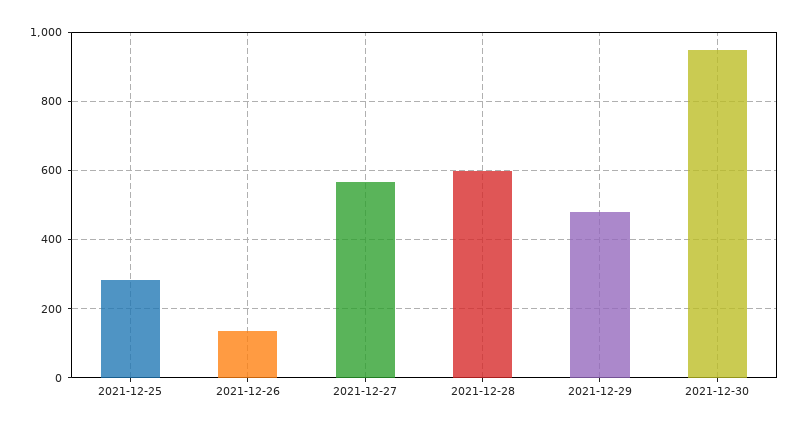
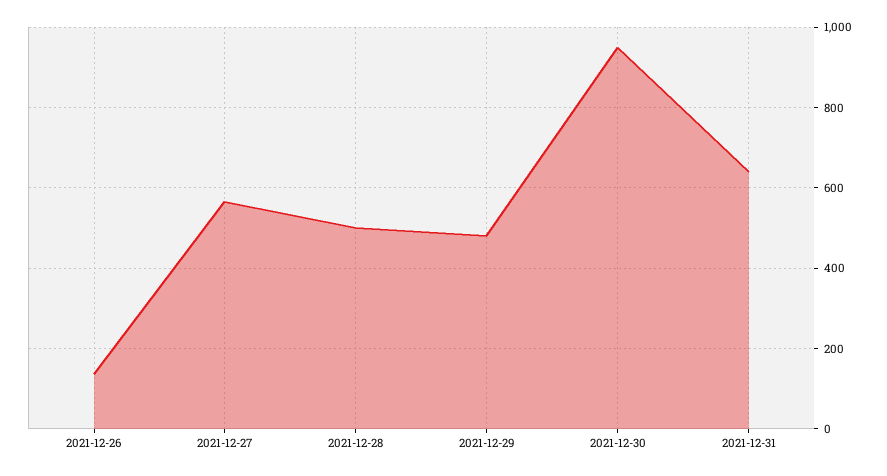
2021-12-25: 280 -> none
2021-12-28: 600 -> 500
2021-12-31: none -> 640

